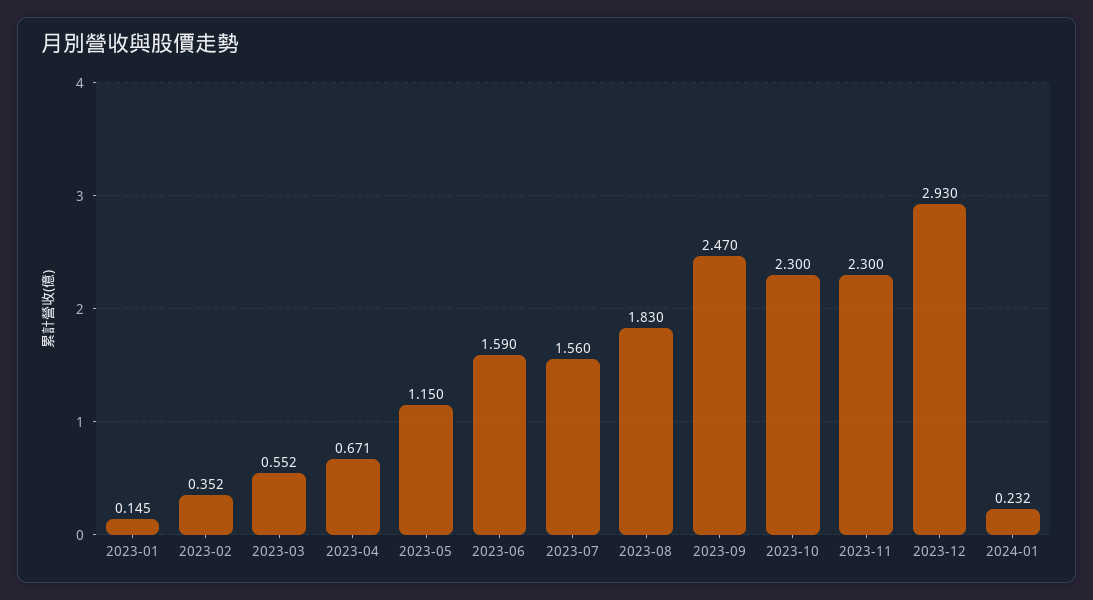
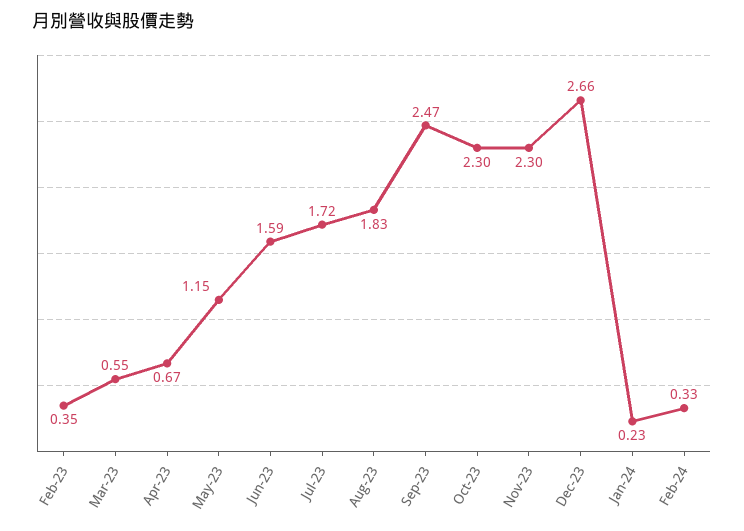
2023-01: 0.145 -> none
2023-07: 1.56 -> 1.72
2023-12: 2.93 -> 2.66
Feb-24: none -> 0.33

